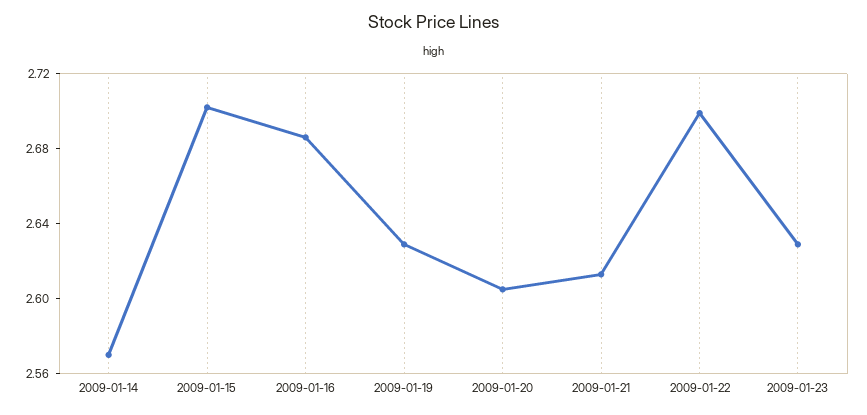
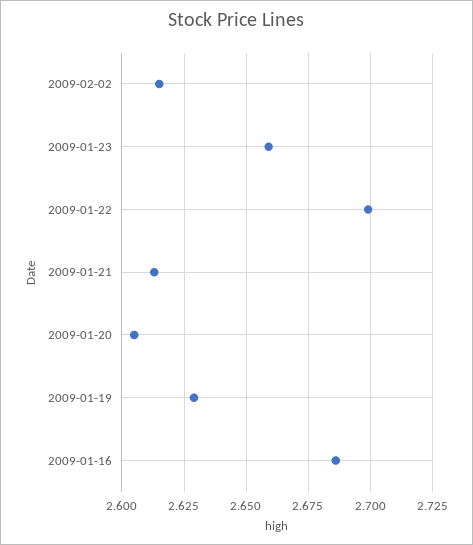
2009-01-14: 2.57 -> none
2009-01-15: 2.7 -> none
2009-01-23: 2.63 -> 2.66
2009-02-02: none -> 2.615

